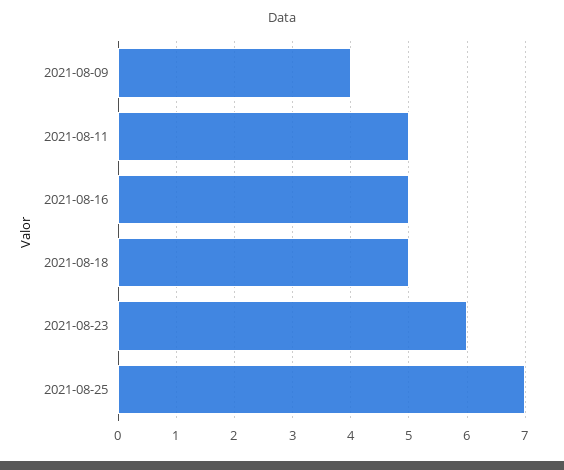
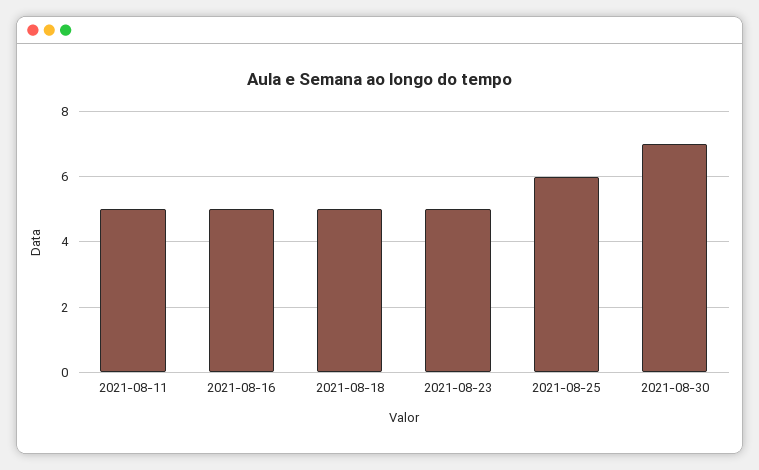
2021-08-09: 4 -> none
2021-08-23: 6 -> 5
2021-08-25: 7 -> 6
2021-08-30: none -> 7

